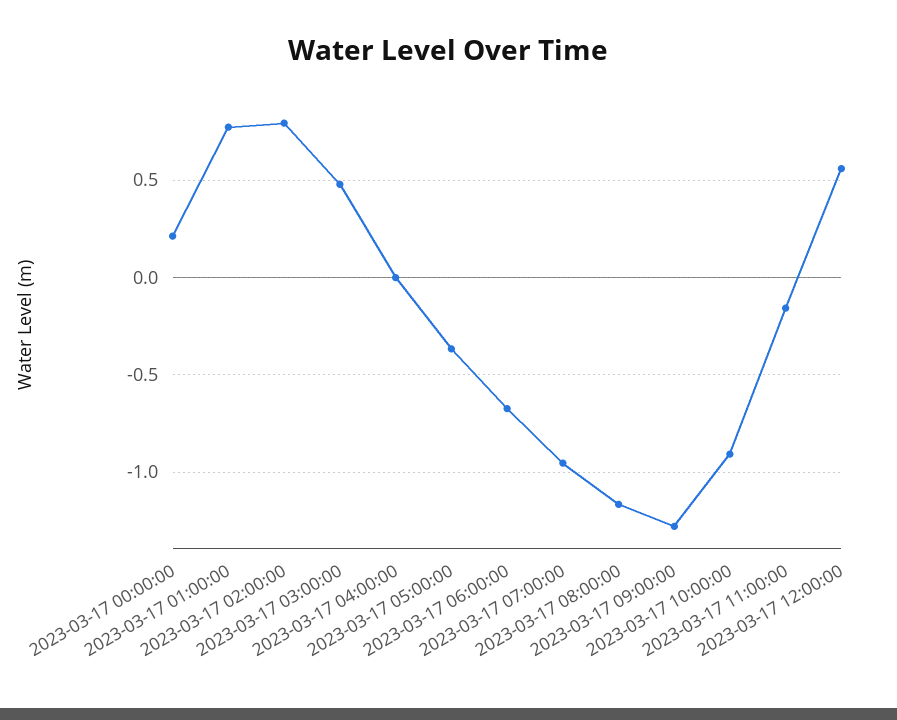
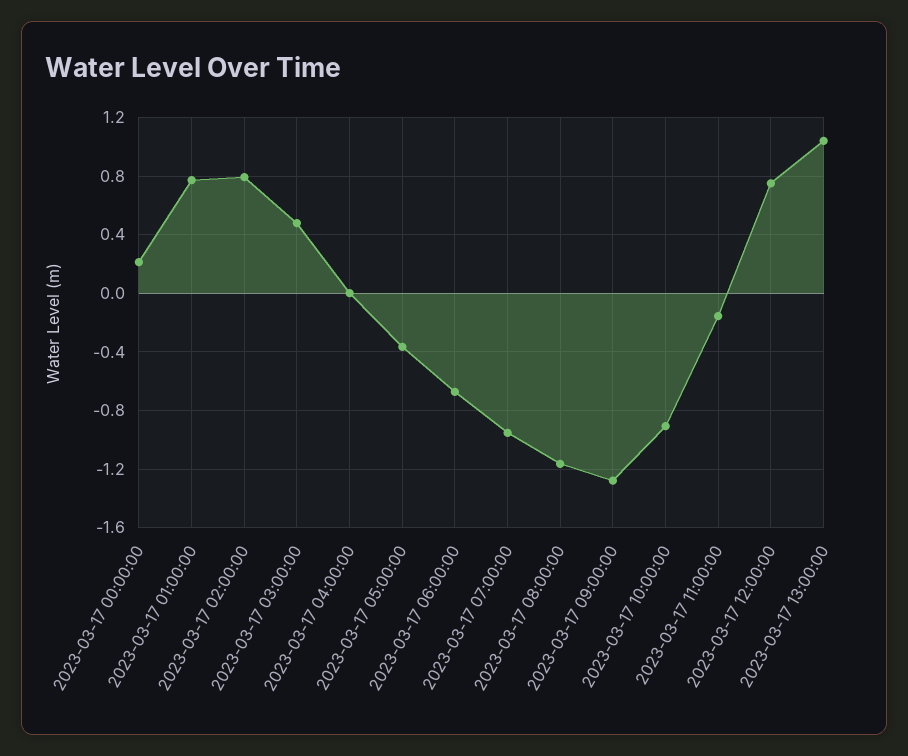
2023-03-17 12:00:00: 0.55 -> 0.75
2023-03-17 13:00:00: none -> 1.05

